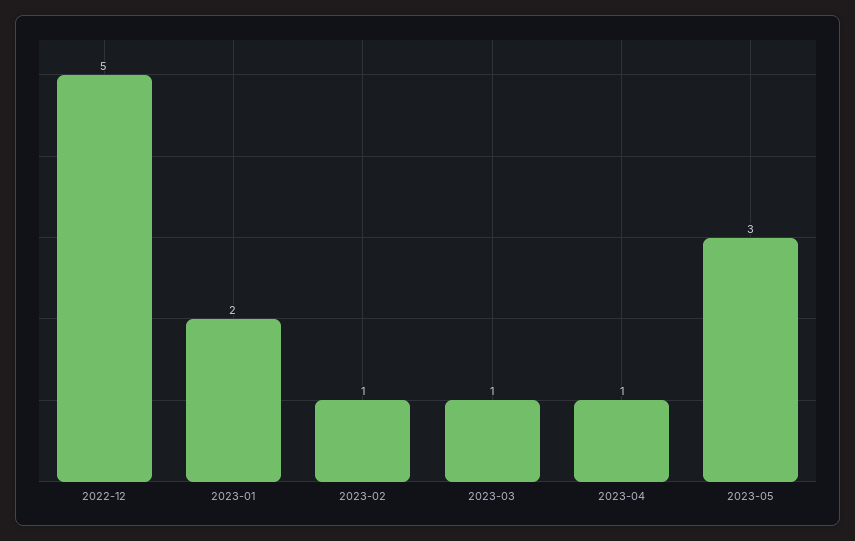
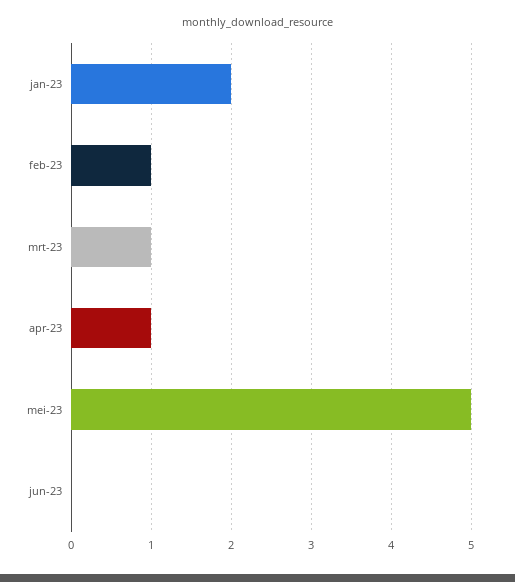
2022-12: 5 -> none
2023-05: 3 -> 5
jun-23: none -> 0

